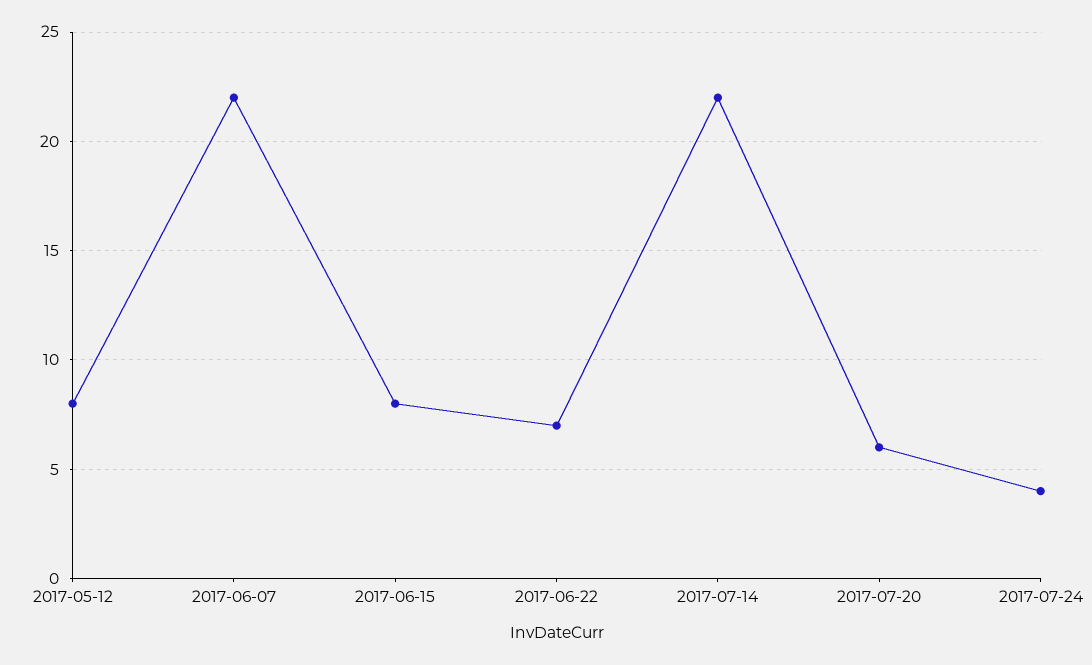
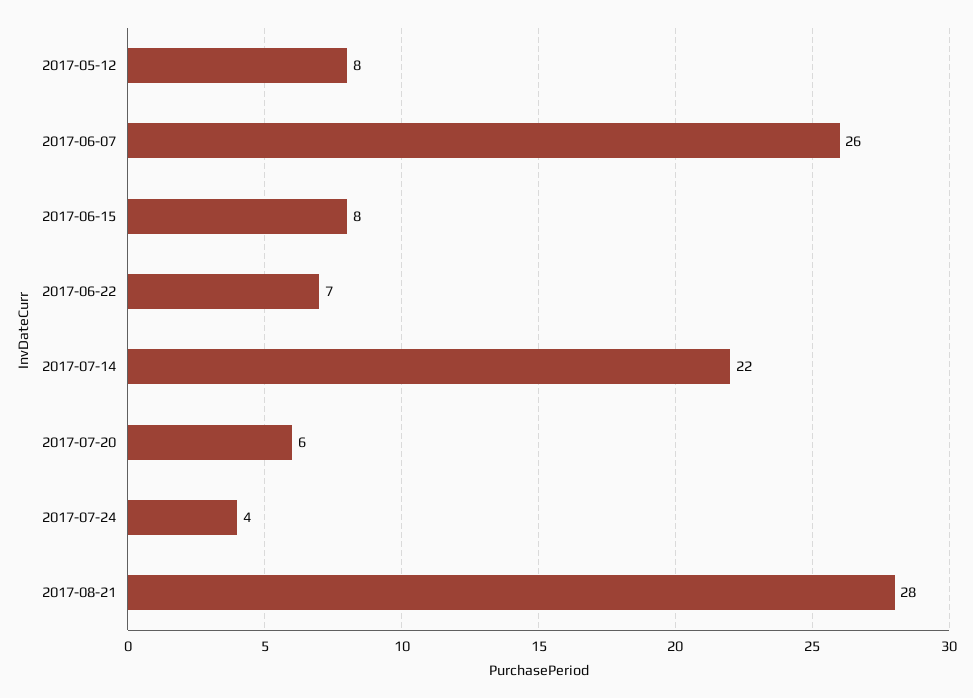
2017-06-07: 22 -> 26
2017-08-21: none -> 28

